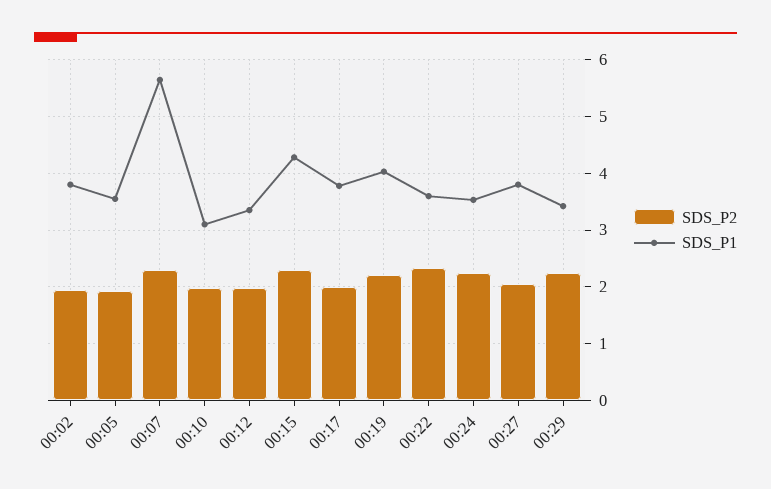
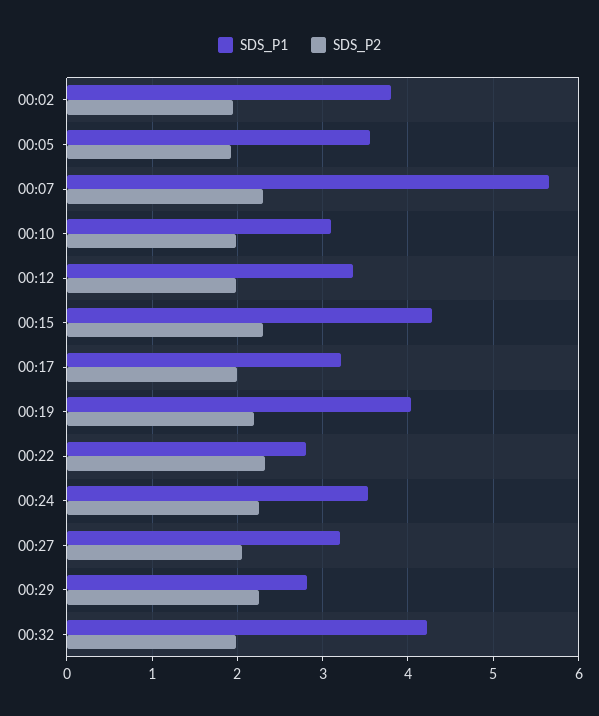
SDS_P1, 00:17: 3.8 -> 3.2
SDS_P1, 00:22: 3.6 -> 2.8
SDS_P1, 00:27: 3.8 -> 3.2
SDS_P1, 00:29: 3.4 -> 2.8
SDS_P1, 00:32: none -> 4.2
SDS_P2, 00:32: none -> 2

